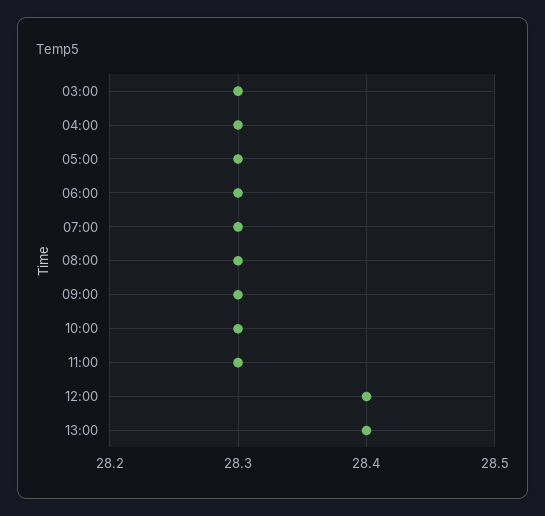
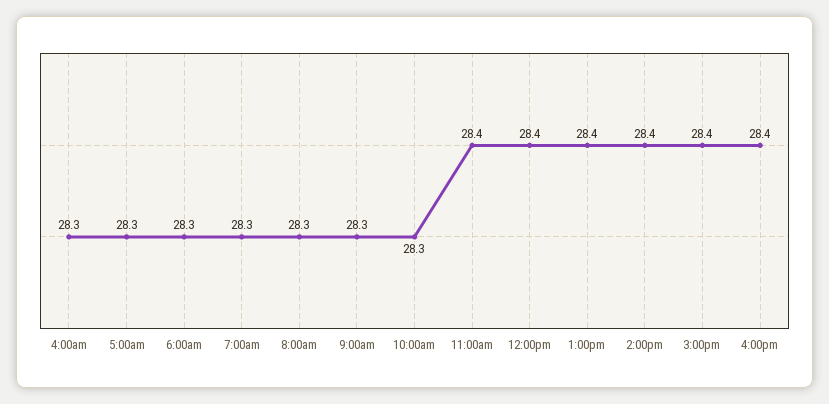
03:00: 28.3 -> none
11:00: 28.3 -> 28.4
2:00pm: none -> 28.4
3:00pm: none -> 28.4
4:00pm: none -> 28.4

